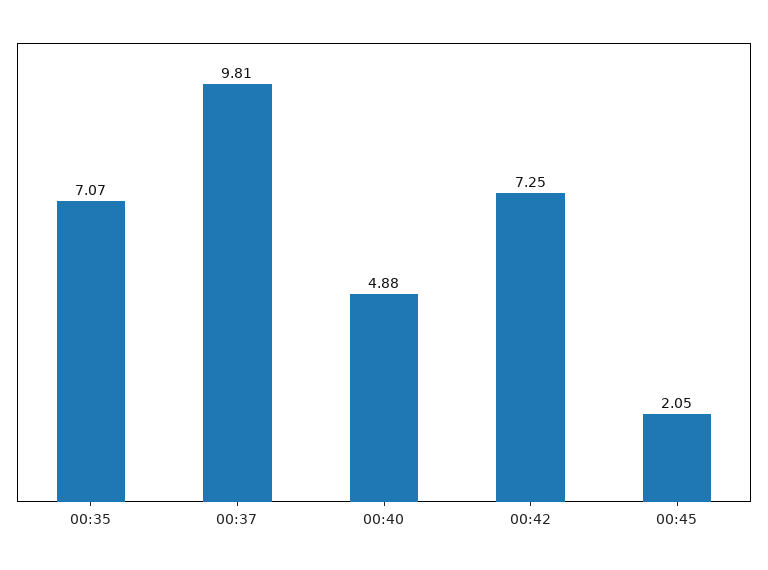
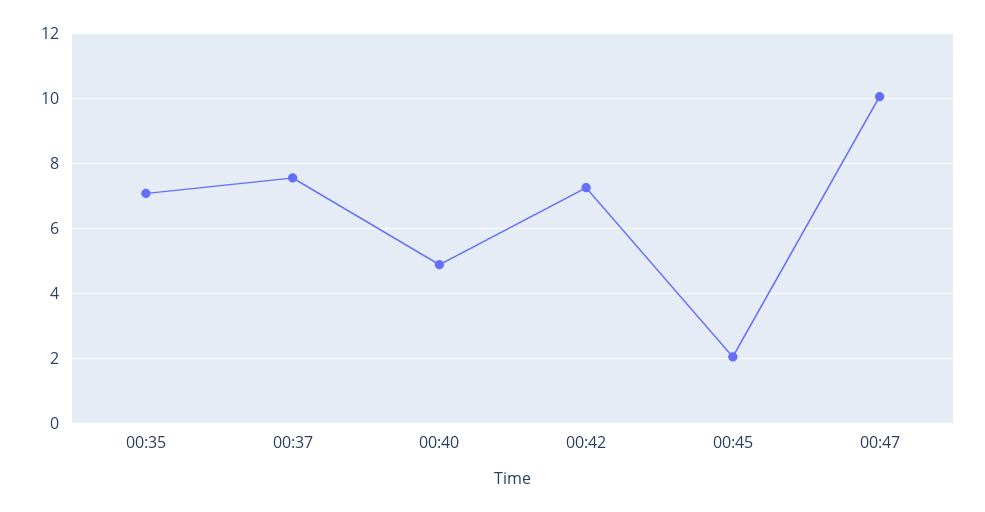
00:37: 9.81 -> 7.6
00:47: none -> 10

